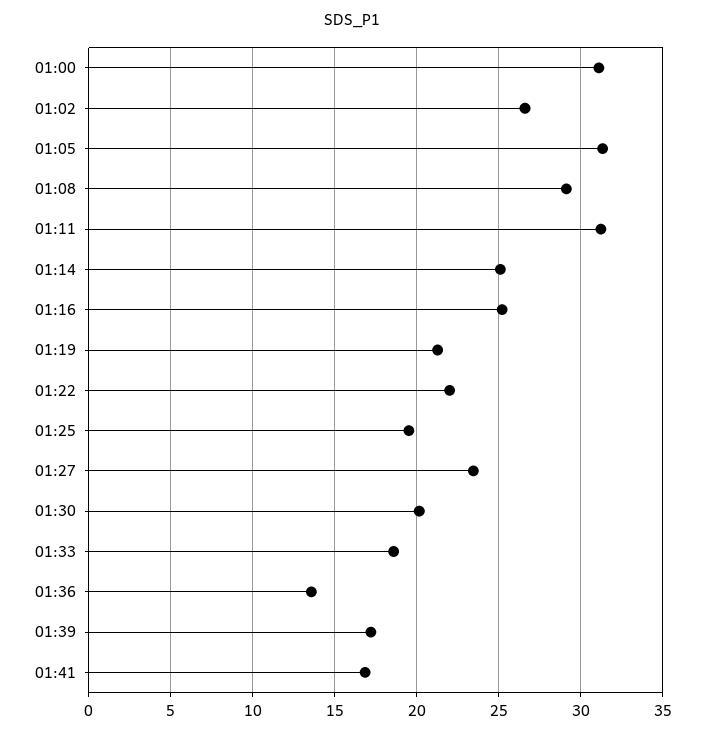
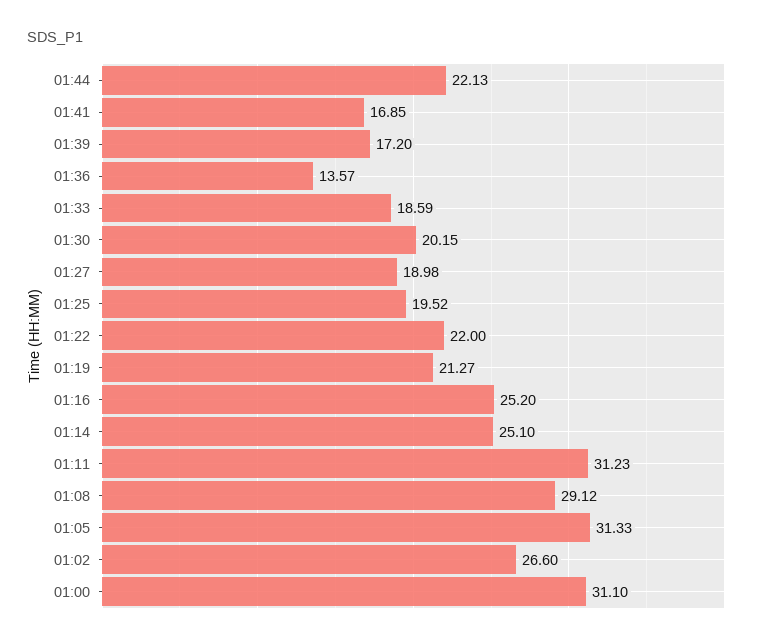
01:27: 23.5 -> 18.98
01:44: none -> 22.13

